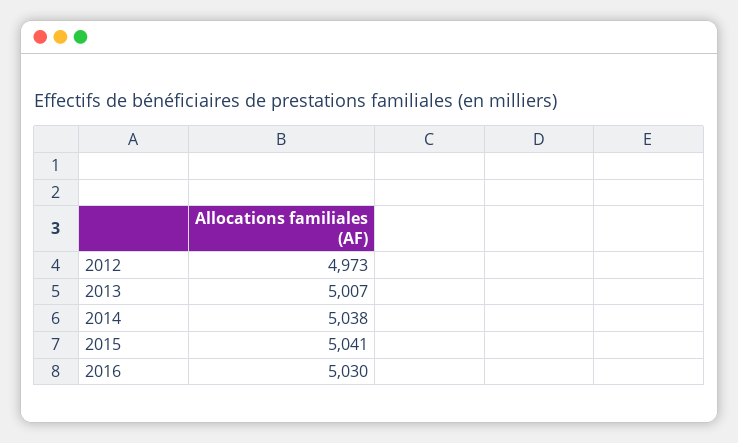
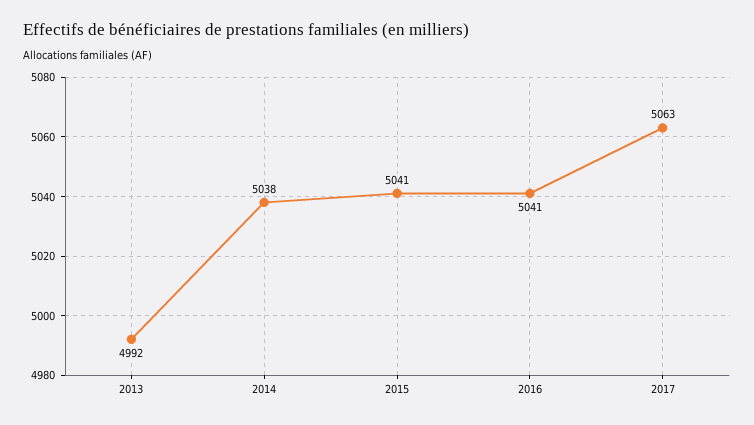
2012: 4973 -> none
2013: 5007 -> 4992
2016: 5030 -> 5041
2017: none -> 5063

